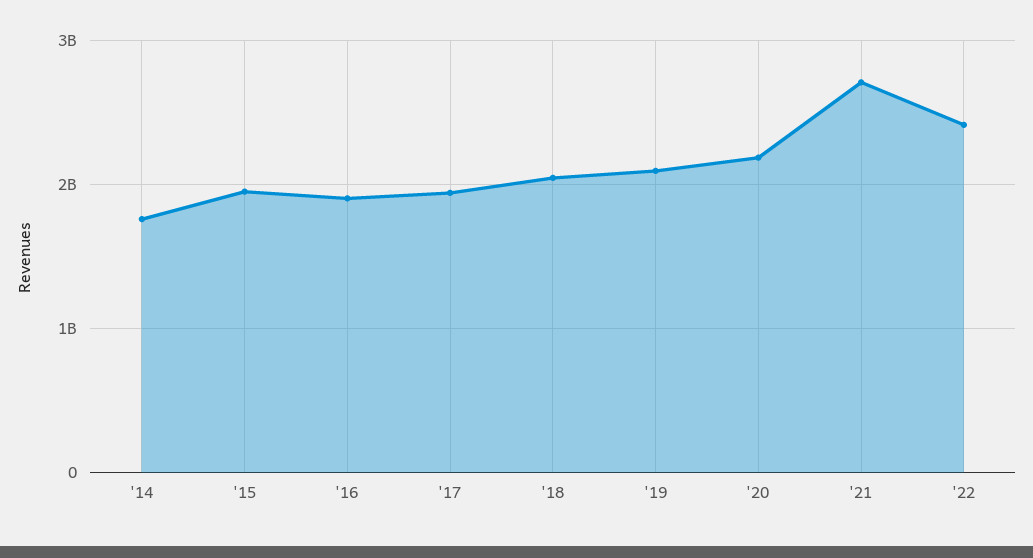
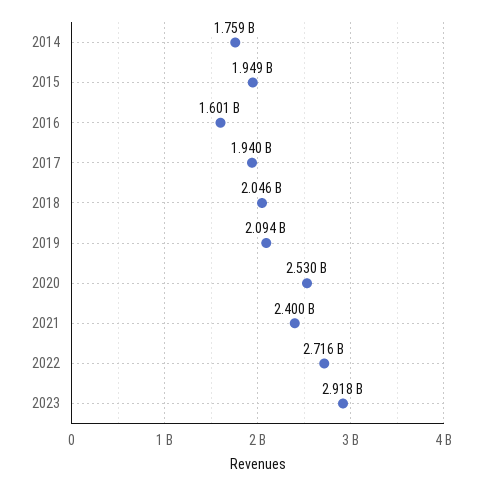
'16: 1900000000 -> 1601000000
'20: 2200000000 -> 2530000000
'21: 2700000000 -> 2400000000
'22: 2400000000 -> 2716000000
2023: none -> 2918000000

